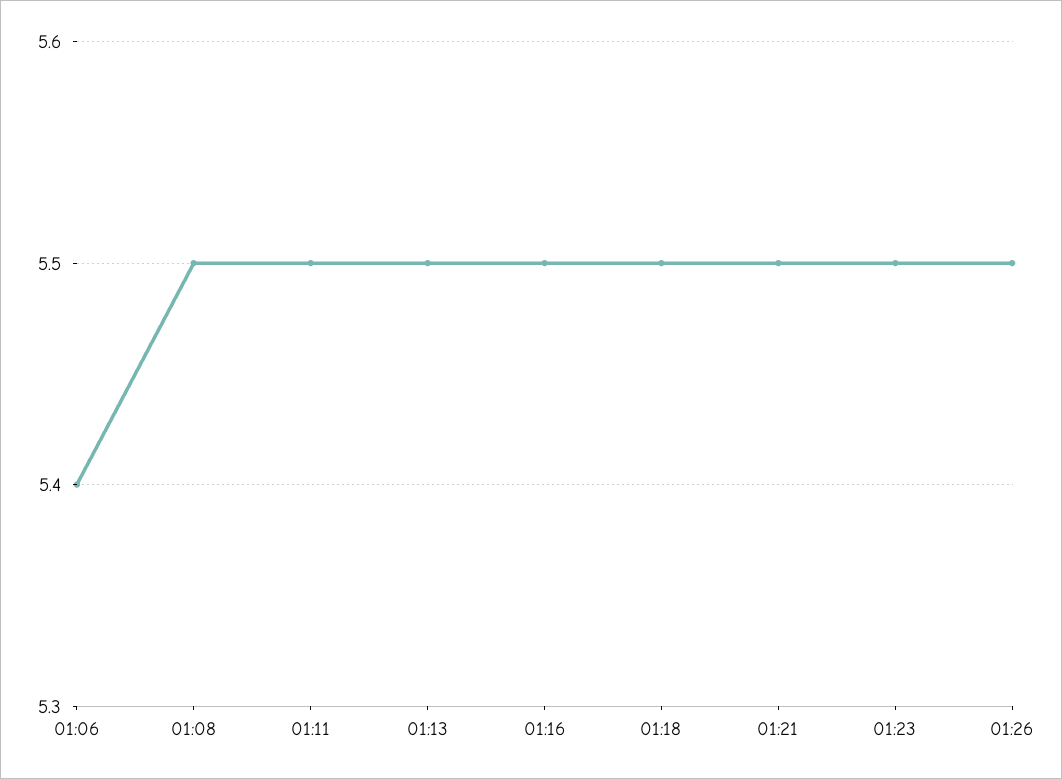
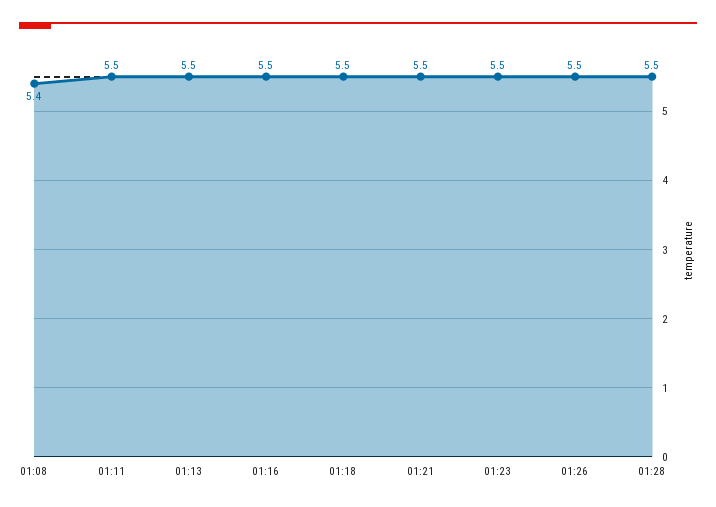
01:06: 5.4 -> none
01:08: 5.5 -> 5.4
01:28: none -> 5.5

